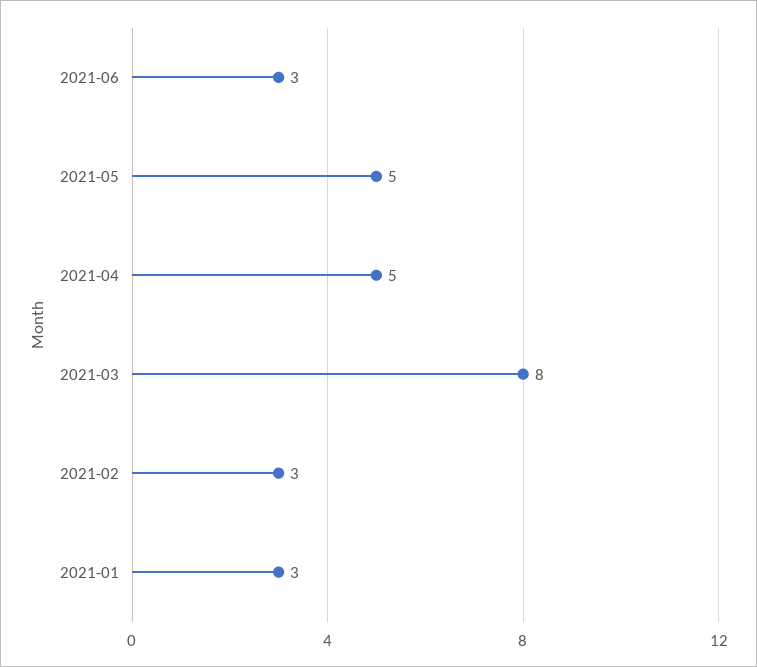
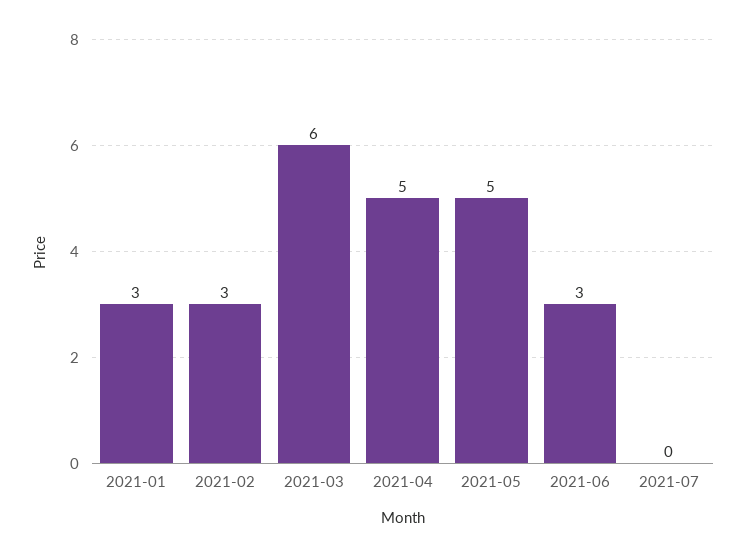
2021-03: 8 -> 6
2021-07: none -> 0

